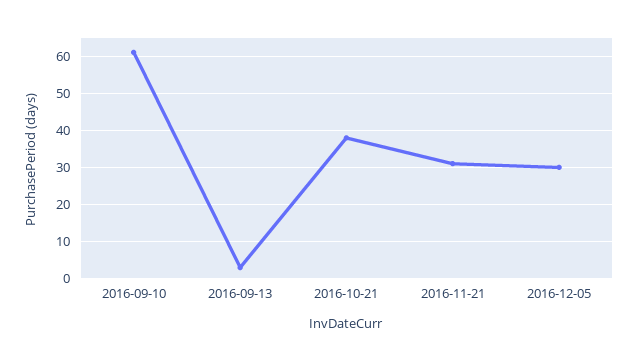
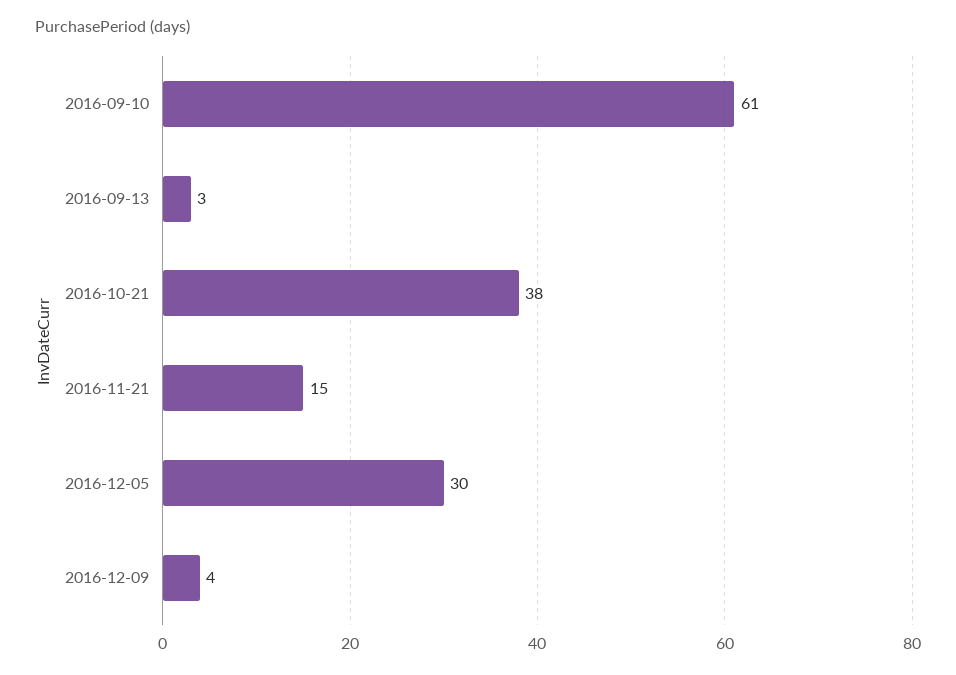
2016-11-21: 30 -> 15
2016-12-09: none -> 4

